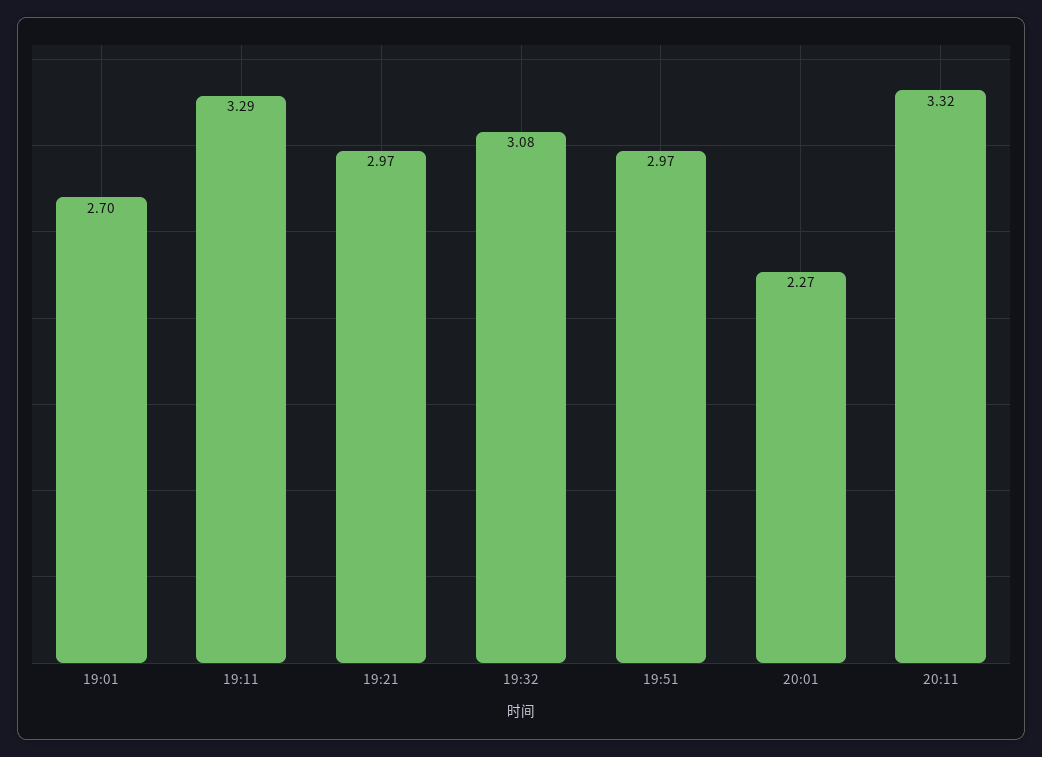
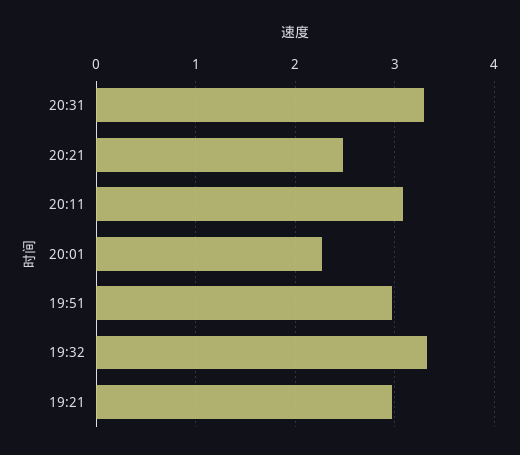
19:01: 2.7 -> none
19:11: 3.29 -> none
19:32: 3.08 -> 3.3
20:11: 3.32 -> 3.1
20:31: none -> 3.3
20:21: none -> 2.5

